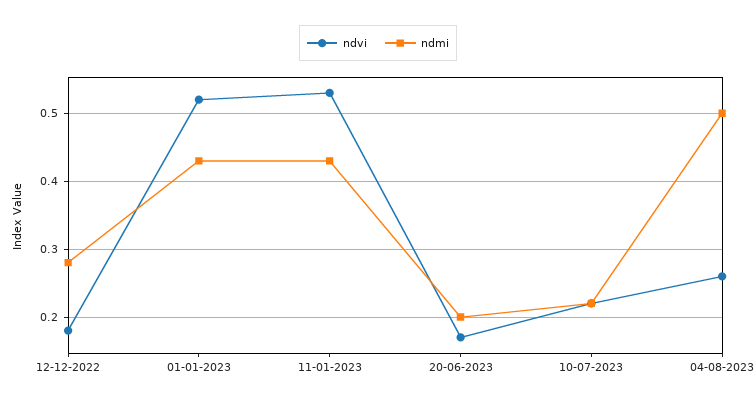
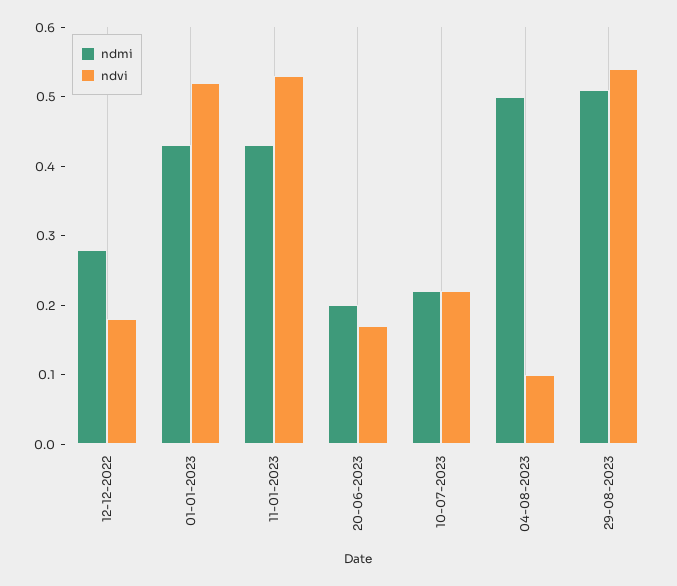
ndvi, 04-08-2023: 0.26 -> 0.1
ndmi, 29-08-2023: none -> 0.5
ndvi, 29-08-2023: none -> 0.55

